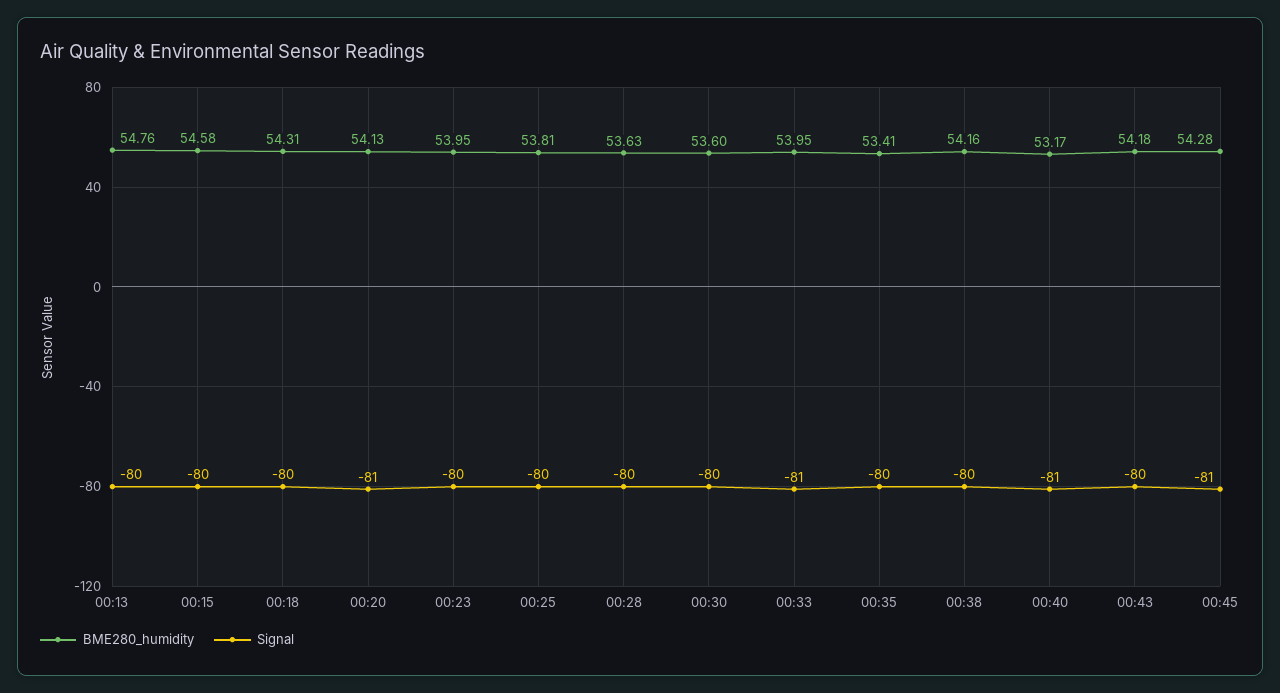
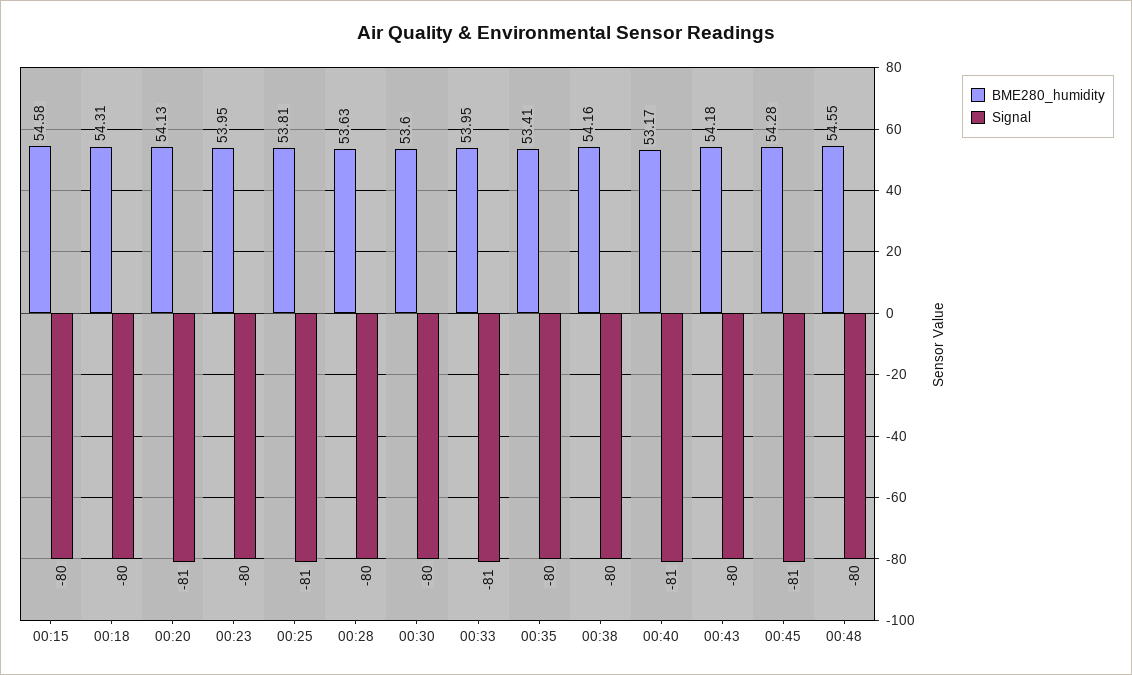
BME280_humidity, 00:13: 54.76 -> none
Signal, 00:13: -80 -> none
Signal, 00:25: -80 -> -81
BME280_humidity, 00:48: none -> 54.55
Signal, 00:48: none -> -80

